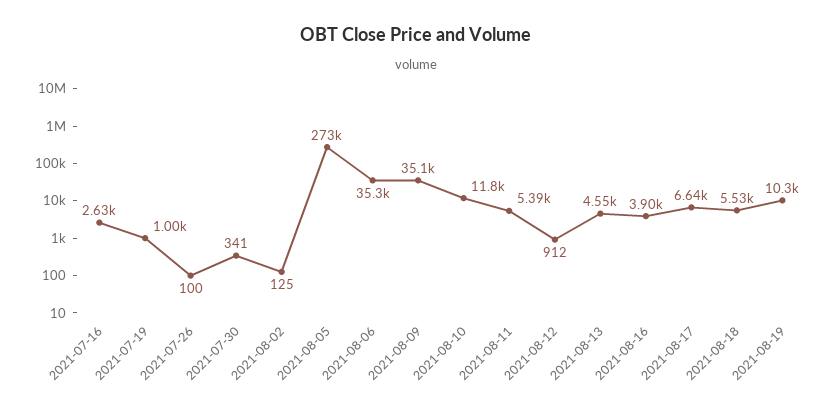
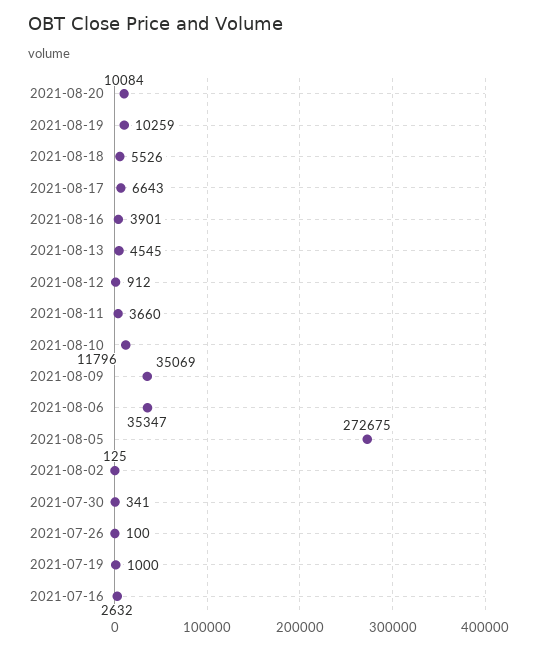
2021-08-11: 5390 -> 3660
2021-08-20: none -> 10084

